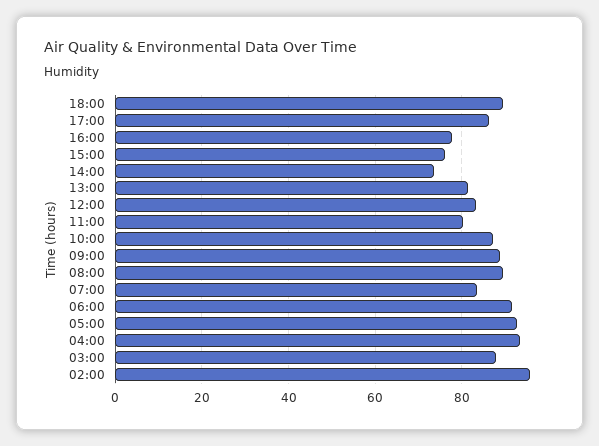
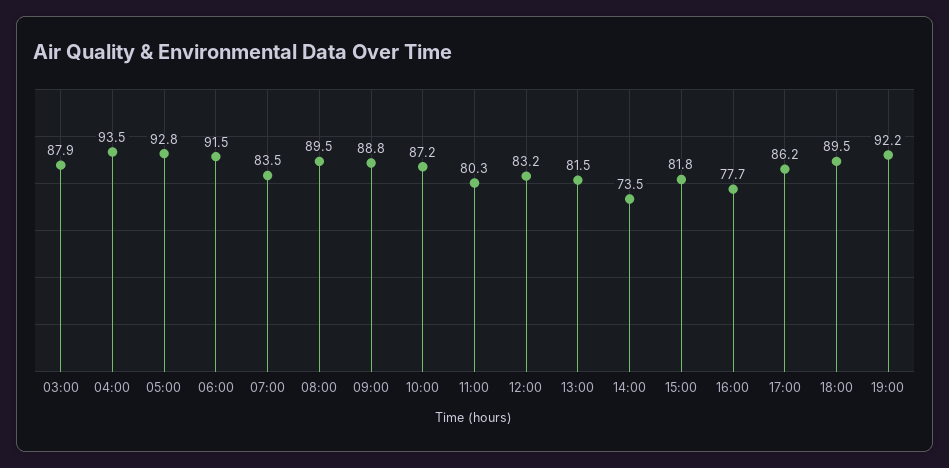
15:00: 76 -> 81.8
02:00: 96 -> none
19:00: none -> 92.2

